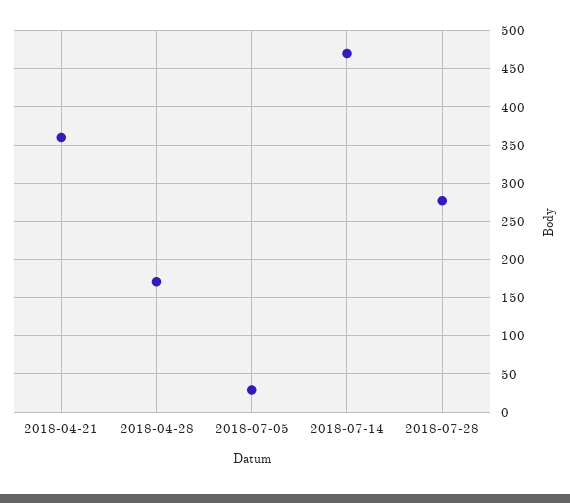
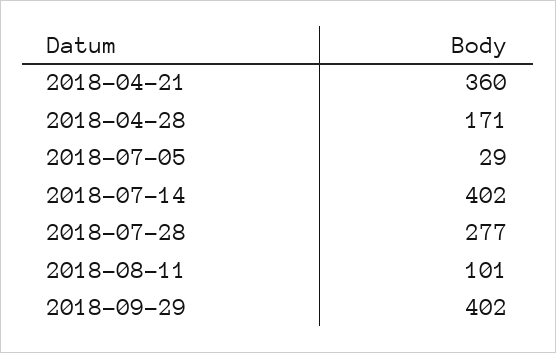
2018-07-14: 470 -> 402
2018-08-11: none -> 101
2018-09-29: none -> 402

